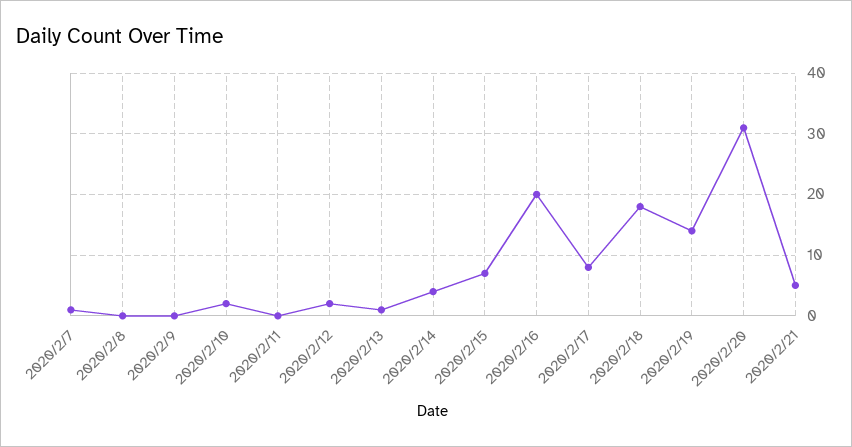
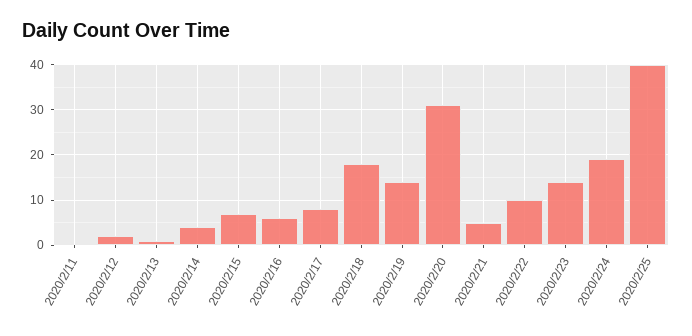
2020/2/7: 1 -> none
2020/2/8: 0 -> none
2020/2/9: 0 -> none
2020/2/10: 2 -> none
2020/2/16: 20 -> 5
2020/2/22: none -> 10
2020/2/23: none -> 15
2020/2/24: none -> 20
2020/2/25: none -> 40

